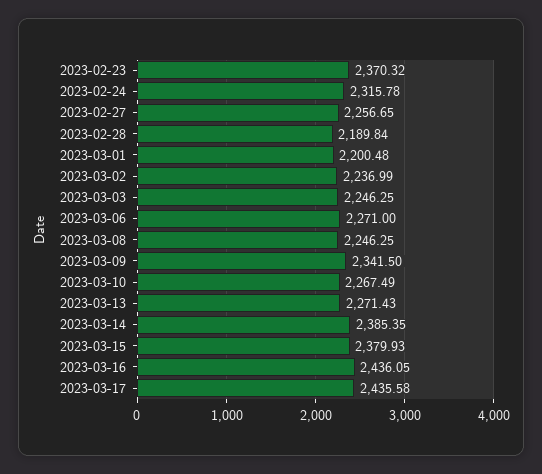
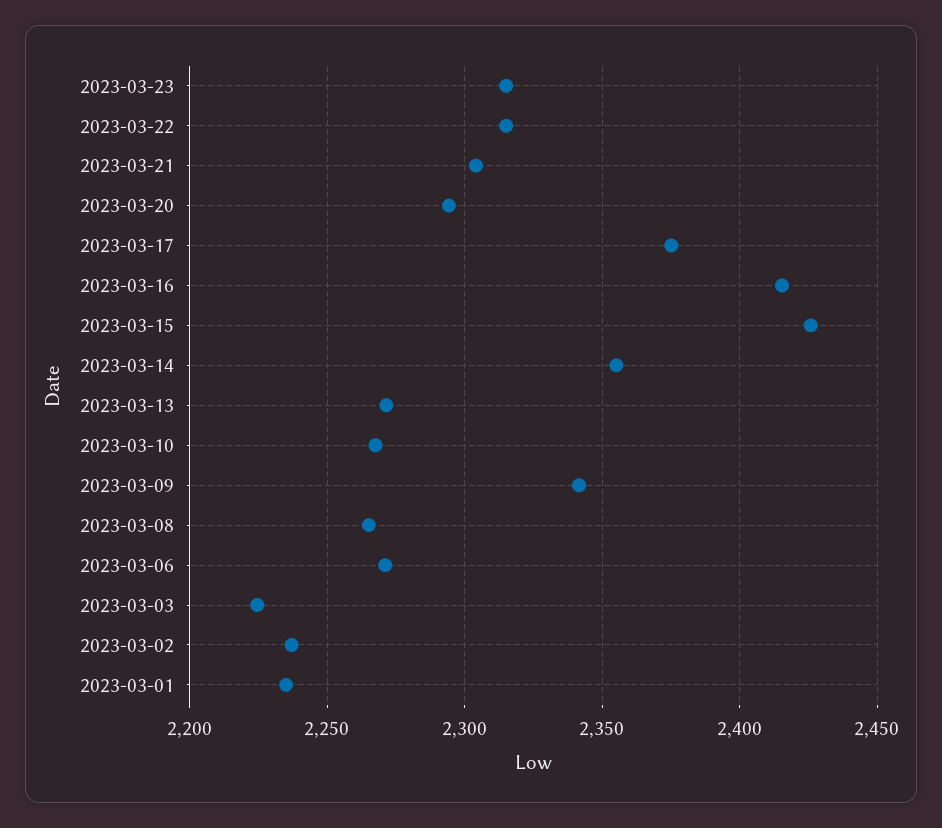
2023-02-23: 2370.32 -> none
2023-02-24: 2315.78 -> none
2023-02-27: 2256.65 -> none
2023-02-28: 2189.84 -> none
2023-03-01: 2200.48 -> 2235
2023-03-03: 2246.25 -> 2225
2023-03-08: 2246.25 -> 2265
2023-03-14: 2385.35 -> 2355
2023-03-15: 2379.93 -> 2425
2023-03-16: 2436.05 -> 2415
2023-03-17: 2435.58 -> 2375
2023-03-23: none -> 2315
2023-03-22: none -> 2315
2023-03-21: none -> 2305
2023-03-20: none -> 2295

